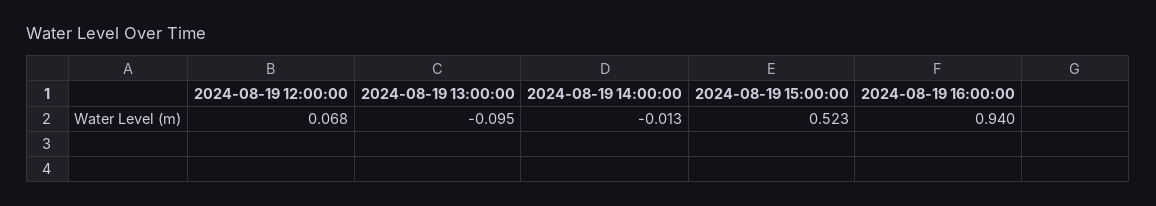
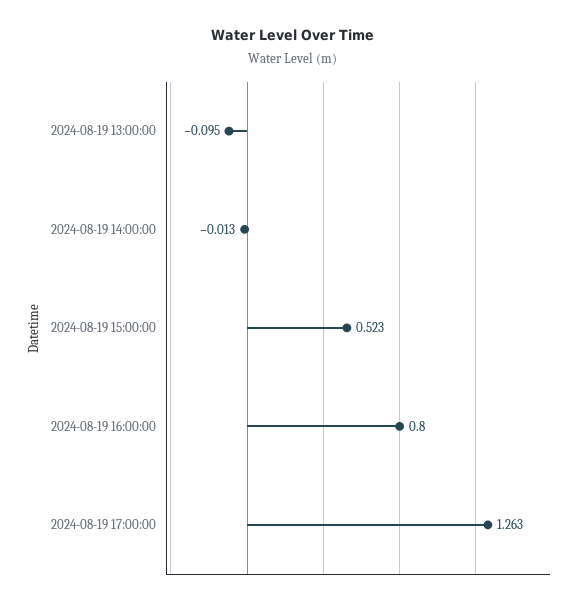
2024-08-19 12:00:00: 0.068 -> none
2024-08-19 16:00:00: 0.94 -> 0.8
2024-08-19 17:00:00: none -> 1.263

